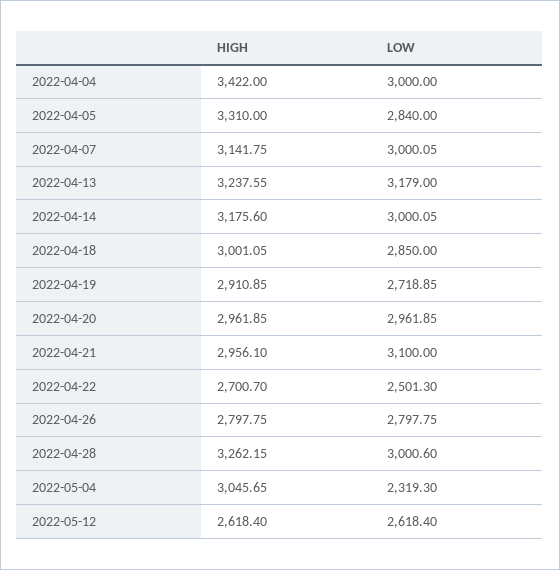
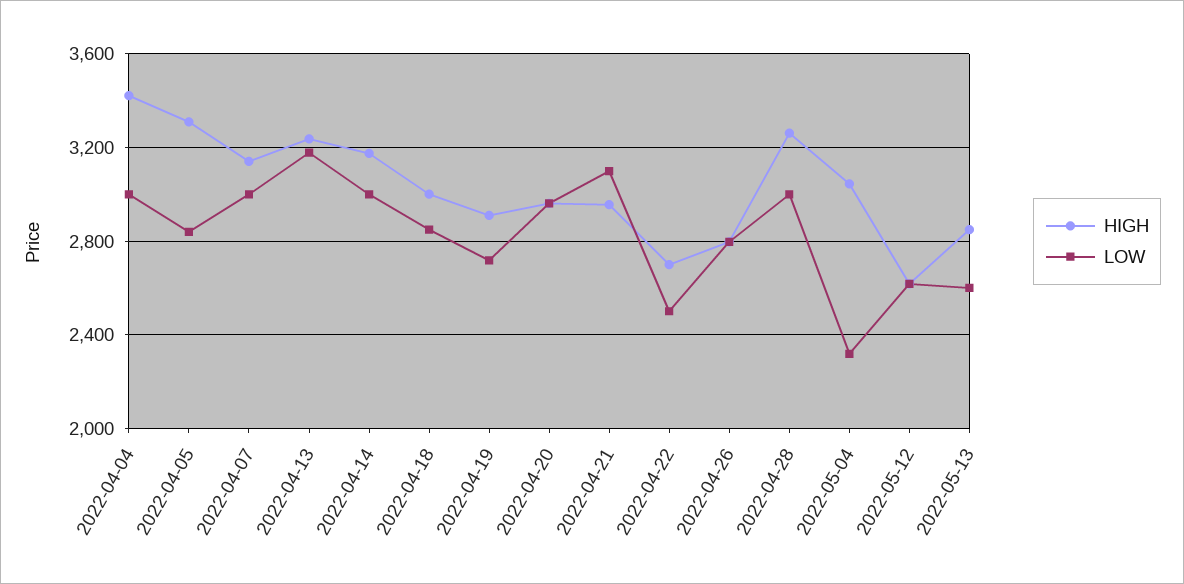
HIGH, 2022-05-13: none -> 2850
LOW, 2022-05-13: none -> 2600

